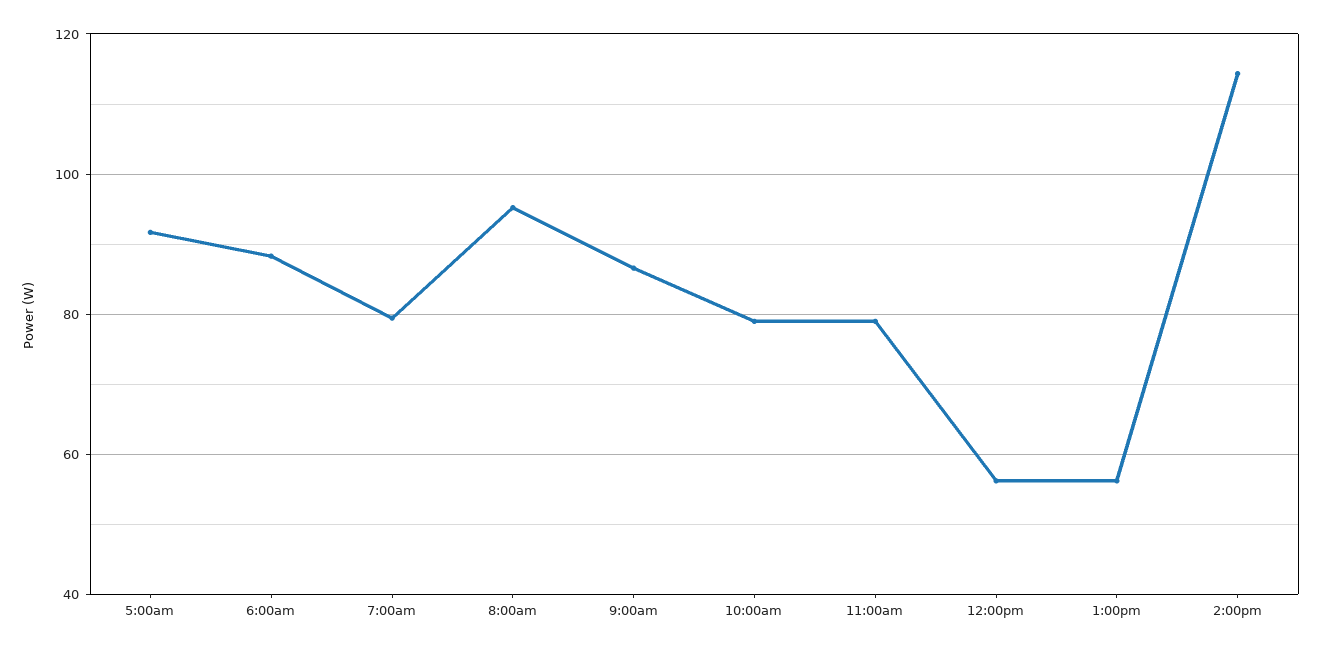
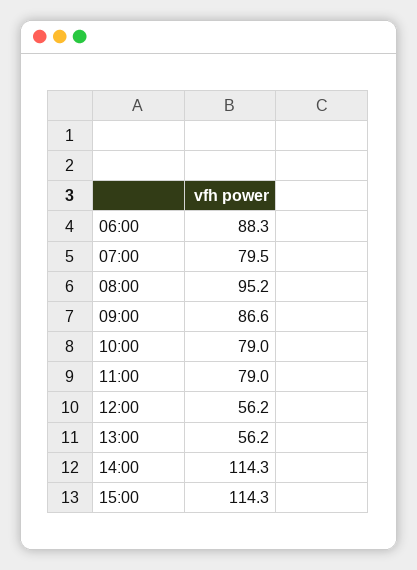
5:00am: 92 -> none
15:00: none -> 114.3

